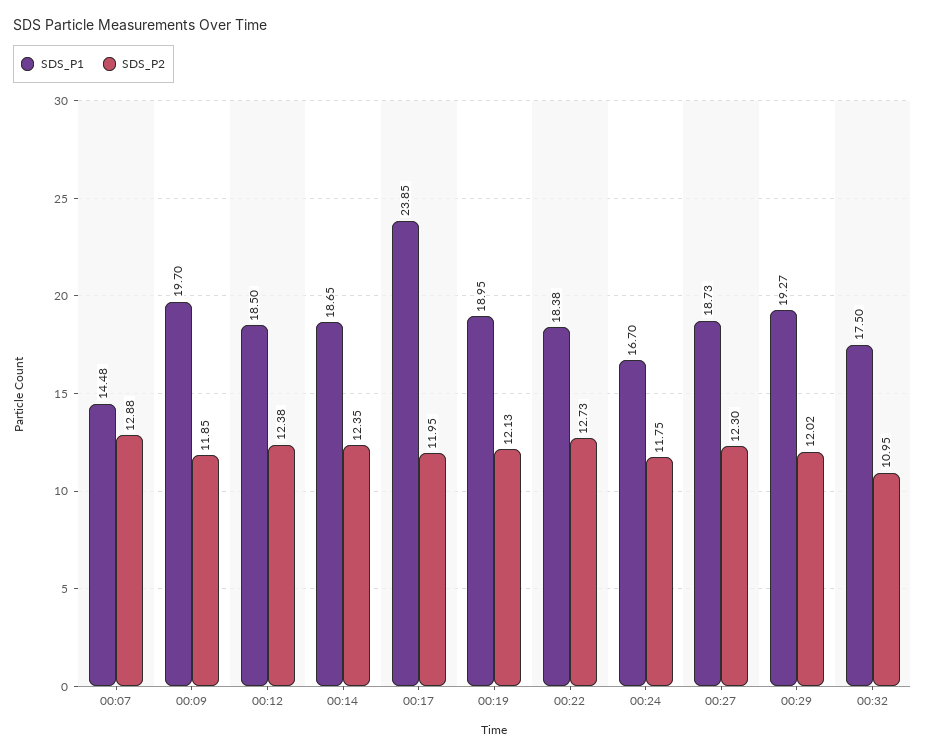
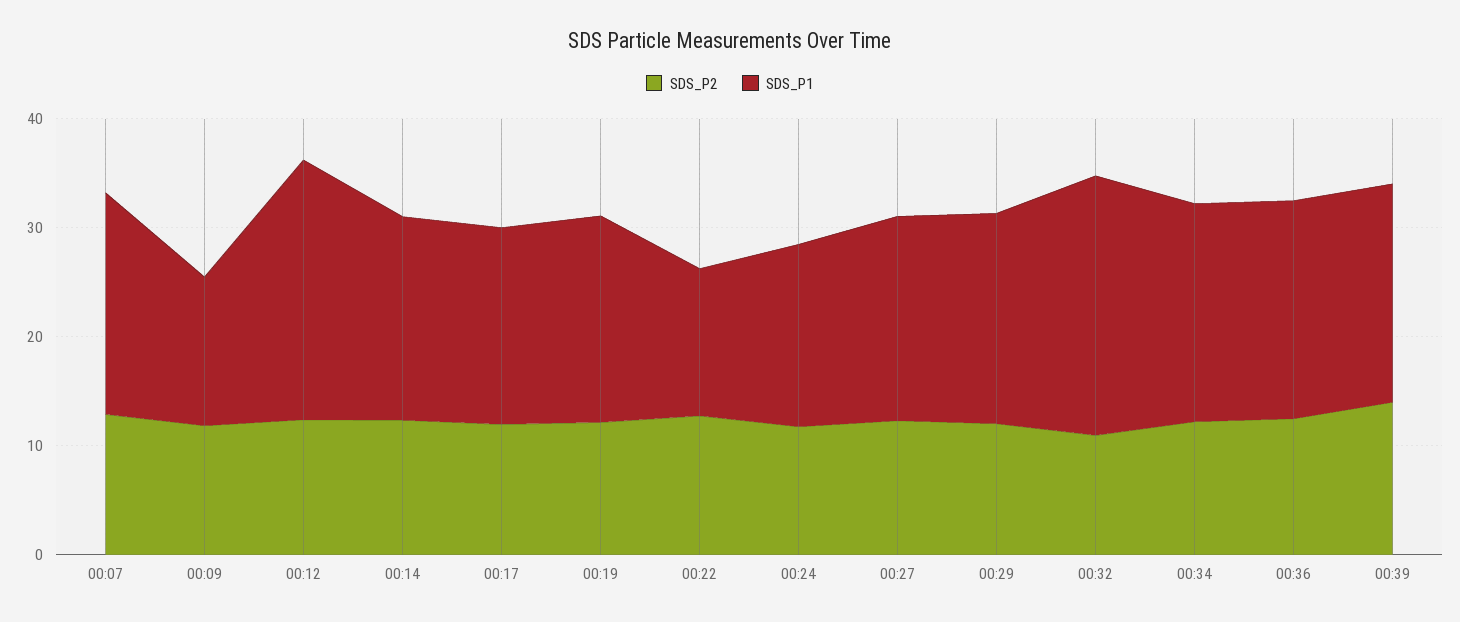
SDS_P1, 00:07: 14.48 -> 20
SDS_P1, 00:09: 19.7 -> 14
SDS_P1, 00:12: 18.5 -> 24
SDS_P1, 00:17: 23.85 -> 18
SDS_P1, 00:22: 18.38 -> 14
SDS_P1, 00:32: 17.5 -> 24
SDS_P2, 00:34: none -> 12
SDS_P1, 00:34: none -> 20
SDS_P2, 00:36: none -> 12
SDS_P1, 00:36: none -> 20
SDS_P2, 00:39: none -> 14
SDS_P1, 00:39: none -> 20

